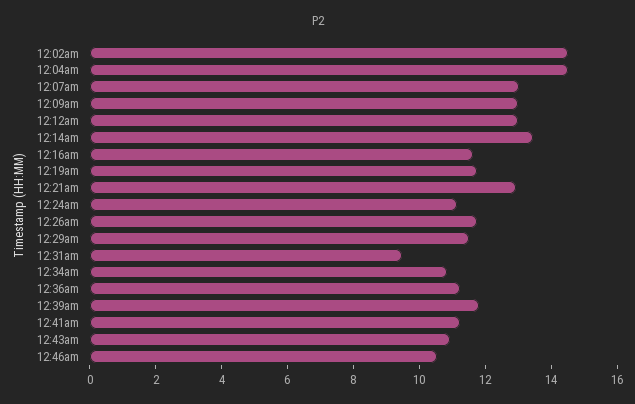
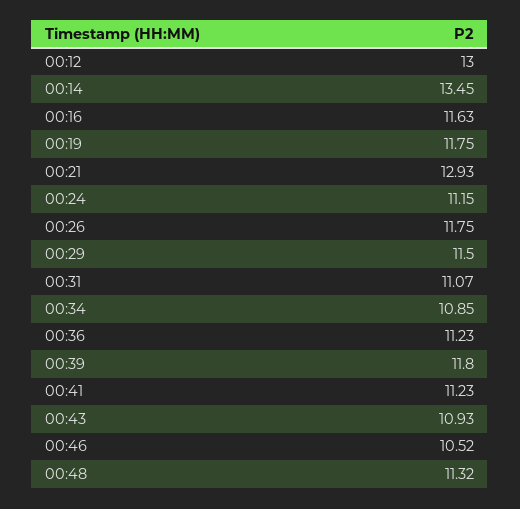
12:02am: 14.5 -> none
12:04am: 14.5 -> none
12:07am: 13 -> none
12:09am: 13 -> none
12:31am: 9.5 -> 11.07
00:48: none -> 11.32

